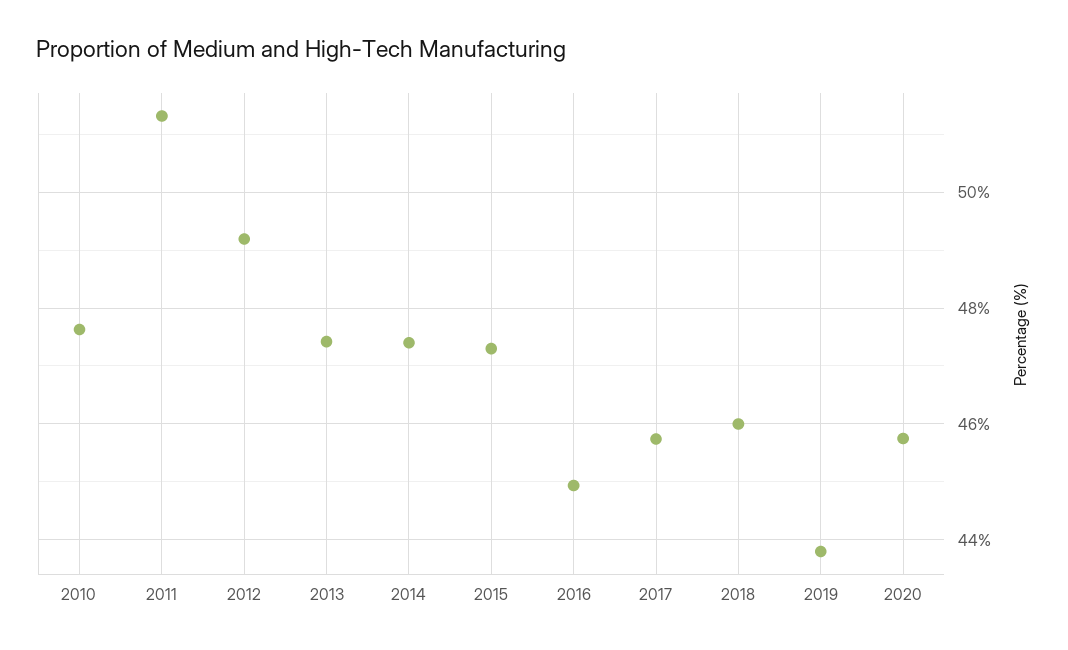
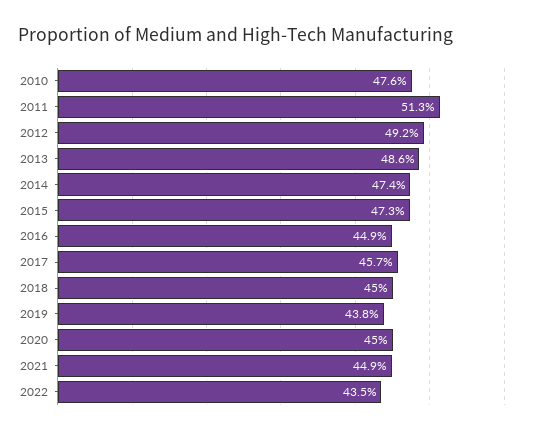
2013: 47.4 -> 48.6
2018: 46 -> 45
2020: 45.8 -> 45
2021: none -> 44.9
2022: none -> 43.5

